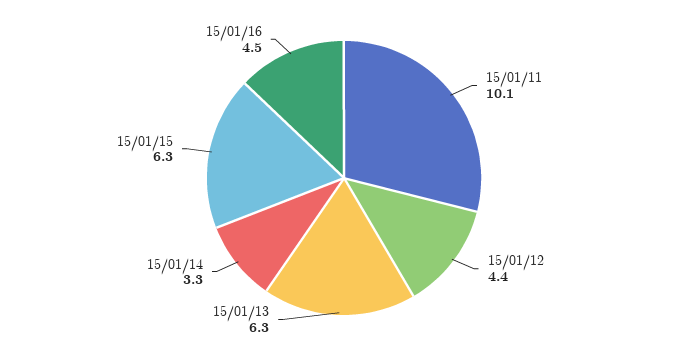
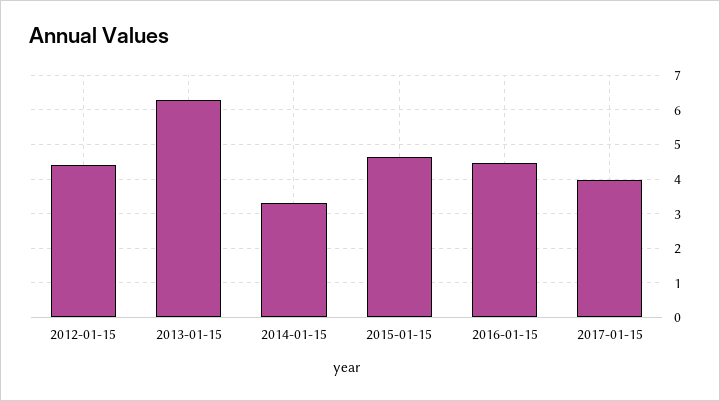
15/01/11: 10.1 -> none
15/01/15: 6.3 -> 4.6
2017-01-15: none -> 4

